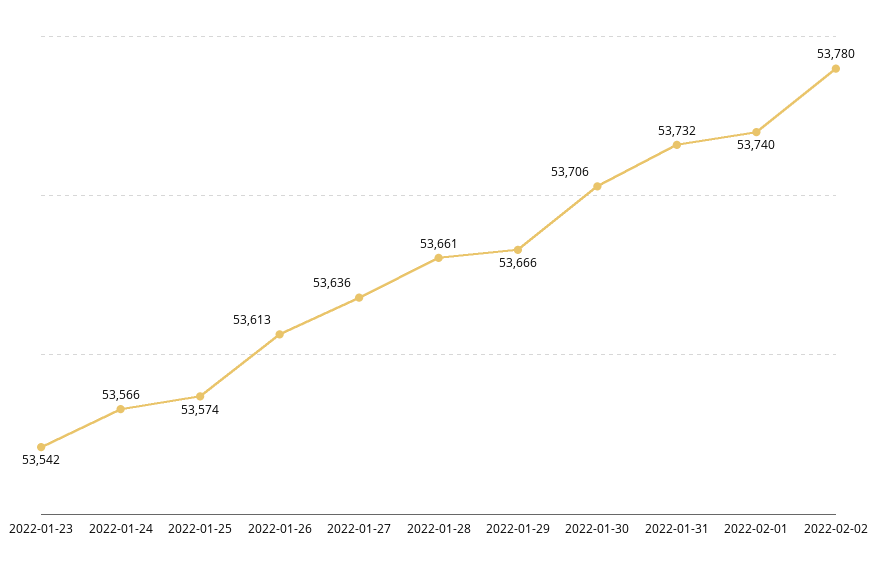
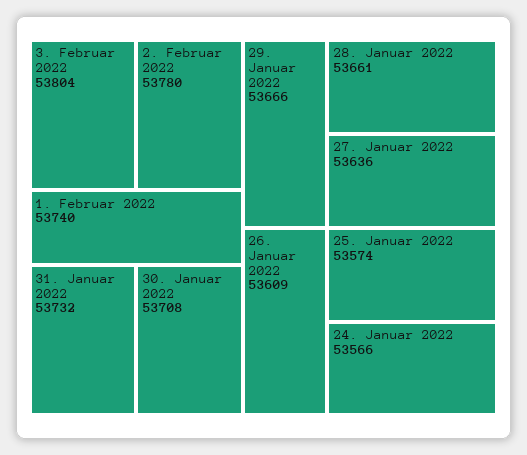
2022-01-23: 53542 -> none
2022-01-26: 53613 -> 53609
2022-01-30: 53706 -> 53708
3. Februar 2022: none -> 53804

